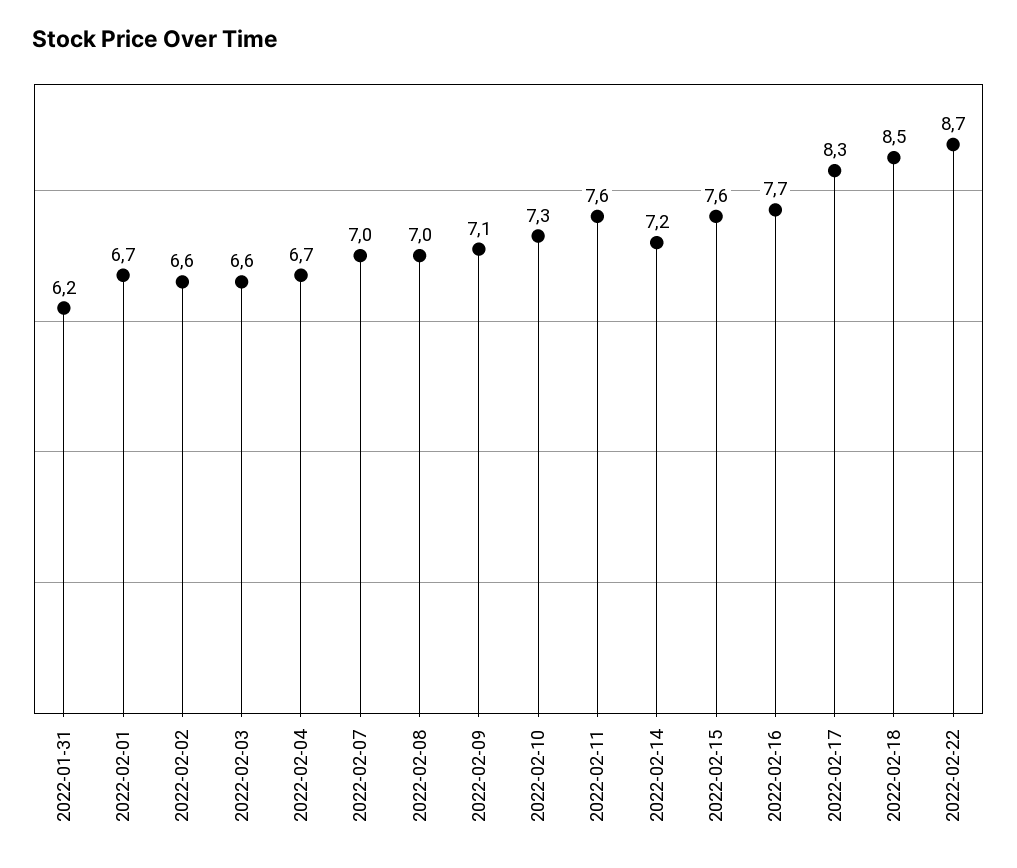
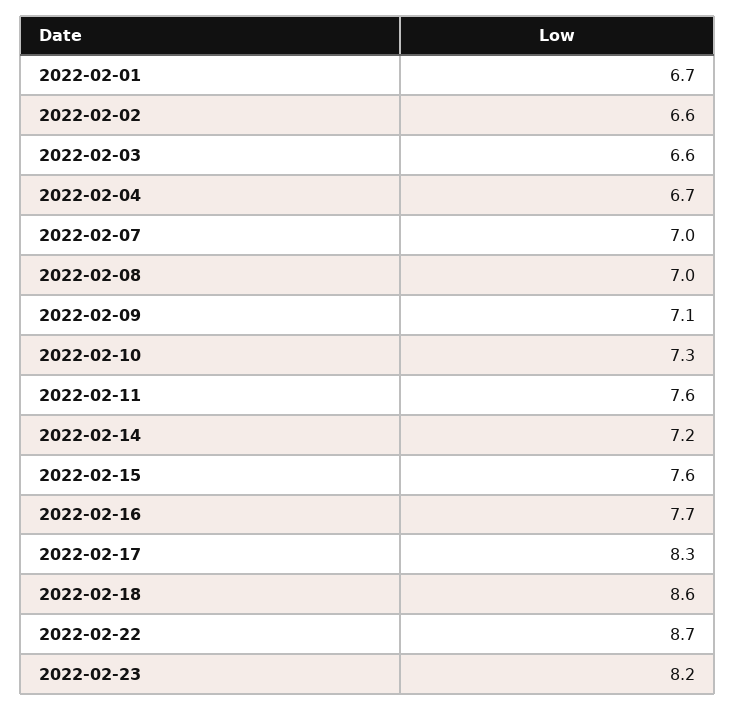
2022-01-31: 6.2 -> none
2022-02-18: 8.5 -> 8.6
2022-02-23: none -> 8.2

